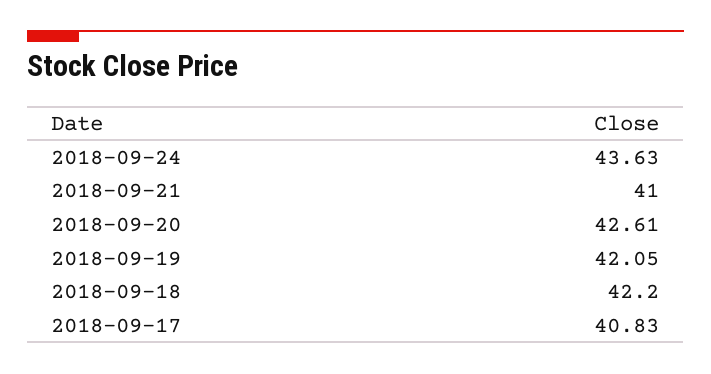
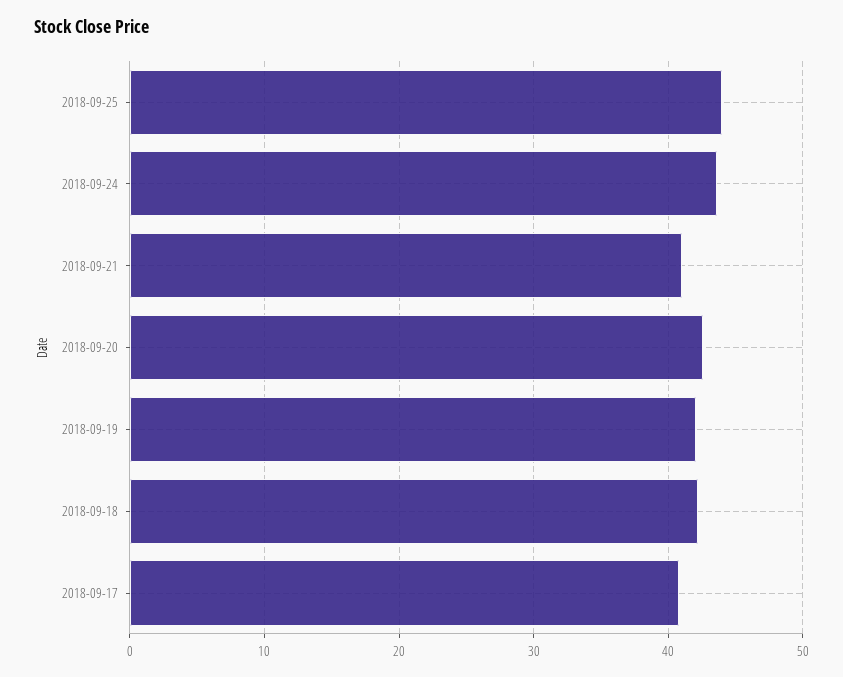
2018-09-25: none -> 44

